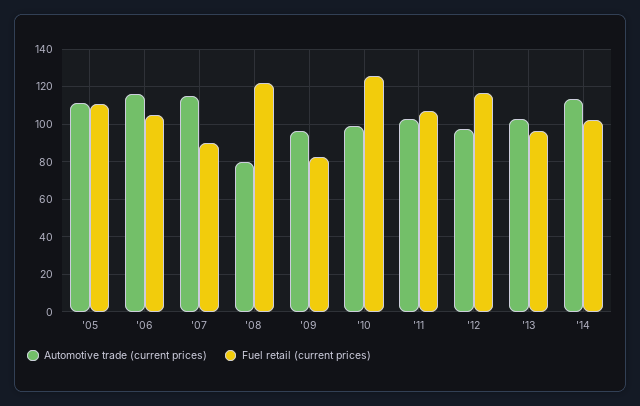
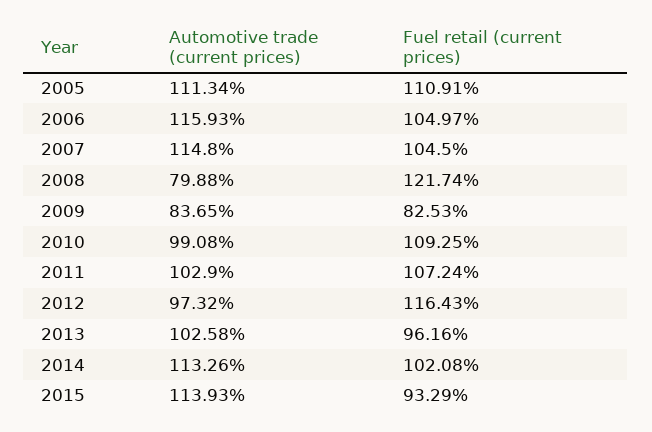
Fuel retail (current prices), '07: 90 -> 104.5
Automotive trade (current prices), '09: 95 -> 83.65
Fuel retail (current prices), '10: 125 -> 109.25
Automotive trade (current prices), 2015: none -> 113.93
Fuel retail (current prices), 2015: none -> 93.29

